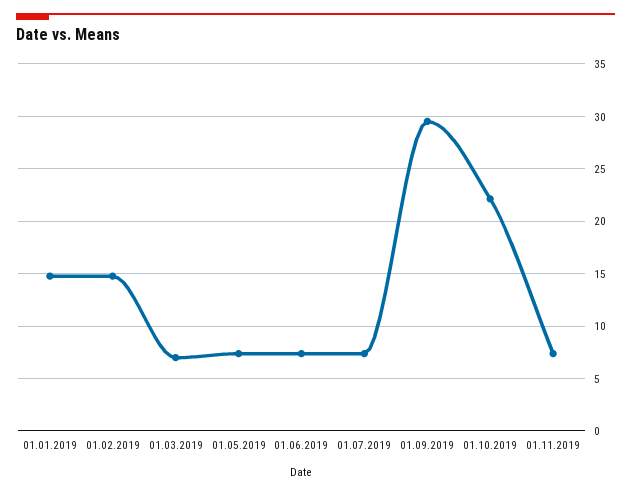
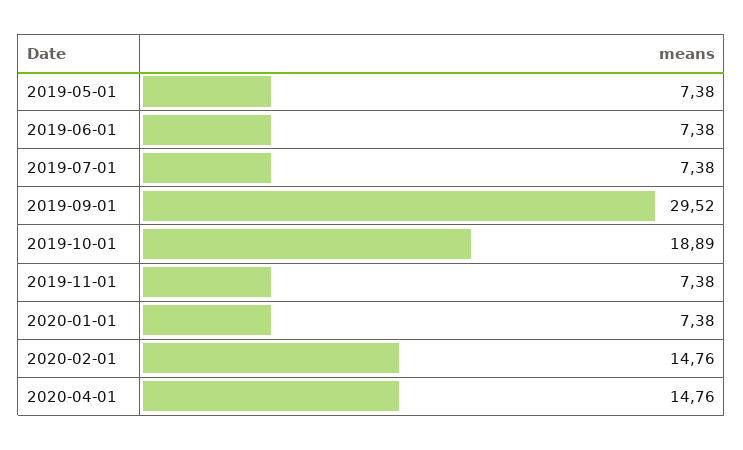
01.01.2019: 15 -> none
01.02.2019: 15 -> none
01.03.2019: 7 -> none
01.10.2019: 22 -> 18.89
2020-01-01: none -> 7.38
2020-02-01: none -> 14.76
2020-04-01: none -> 14.76

